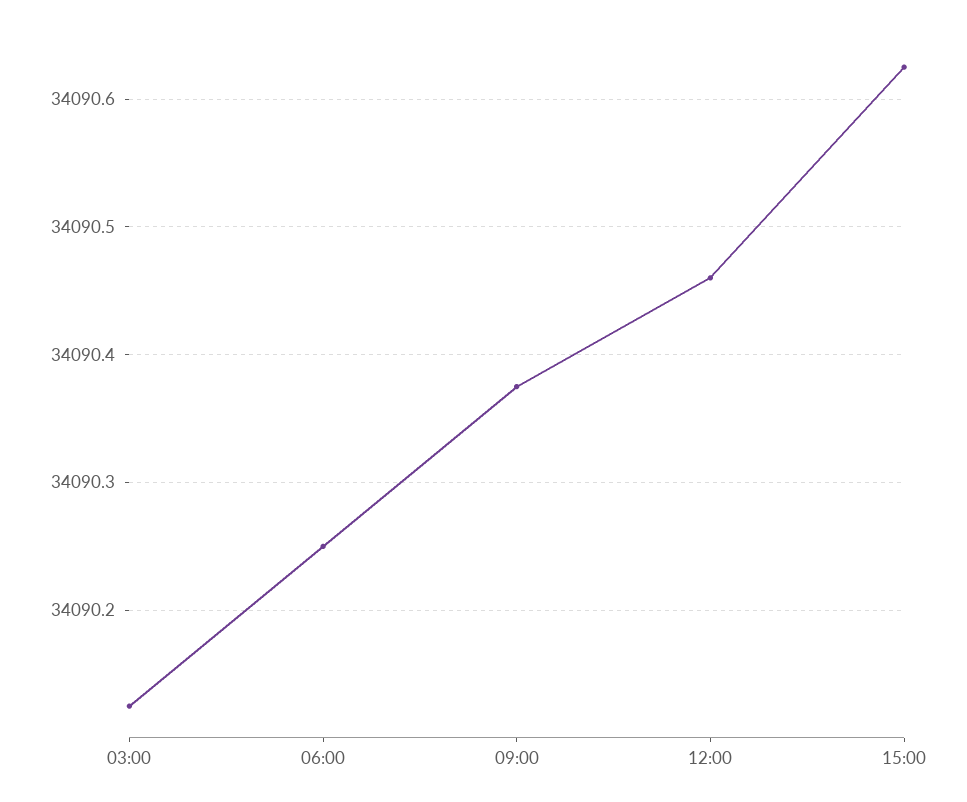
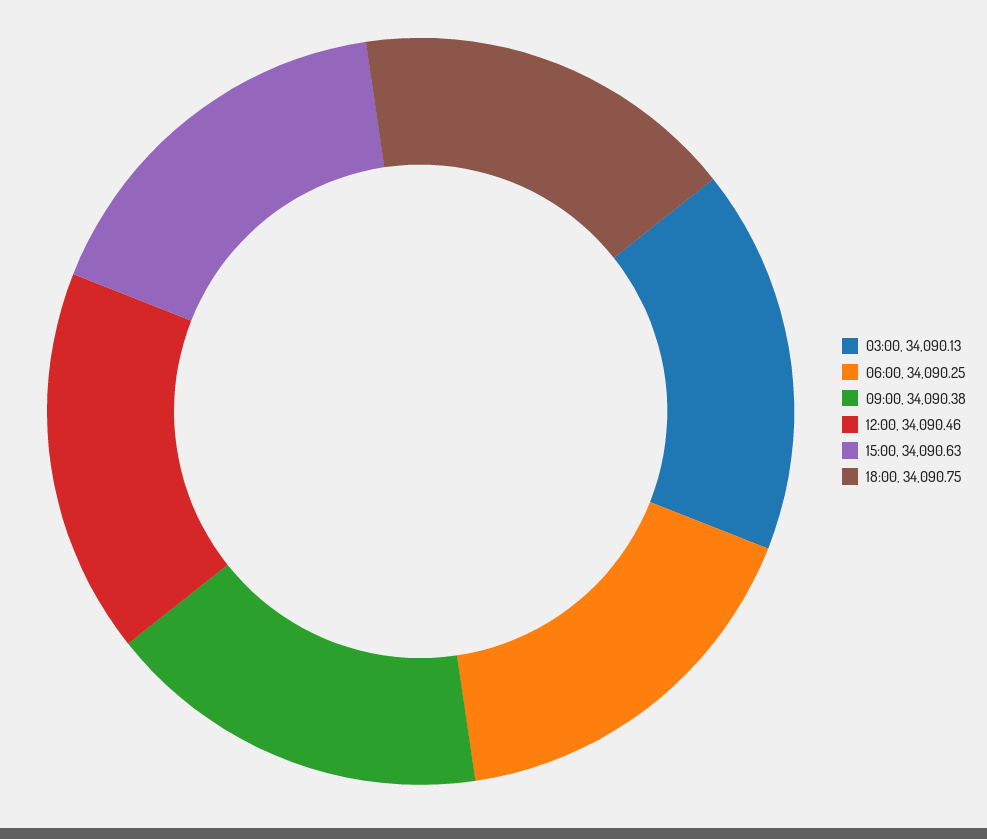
18:00: none -> 34090.75

